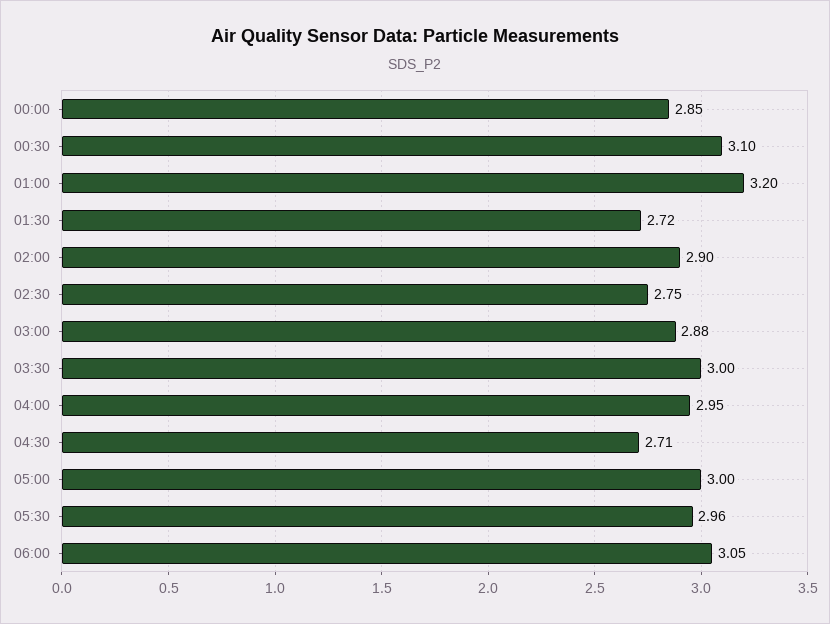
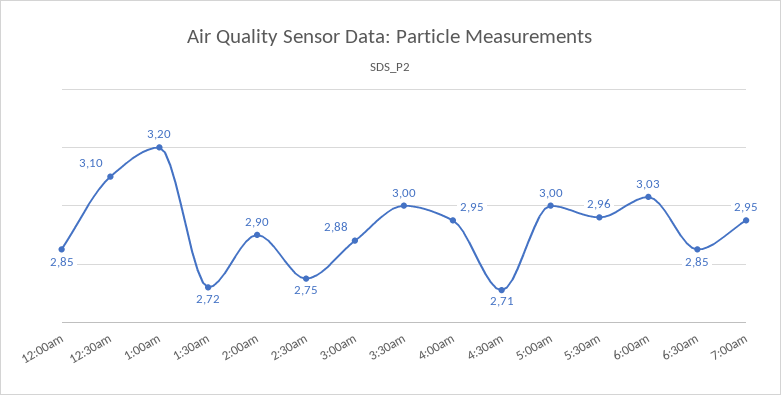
06:00: 3.05 -> 3.03
6:30am: none -> 2.85
7:00am: none -> 2.95

